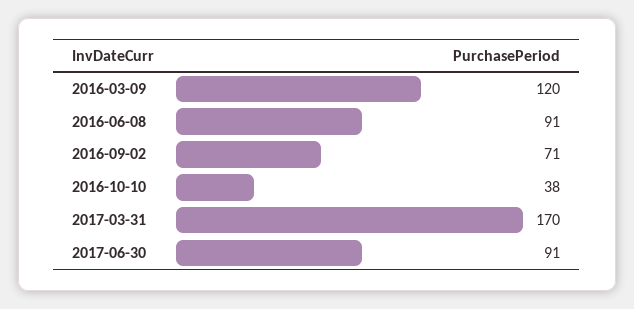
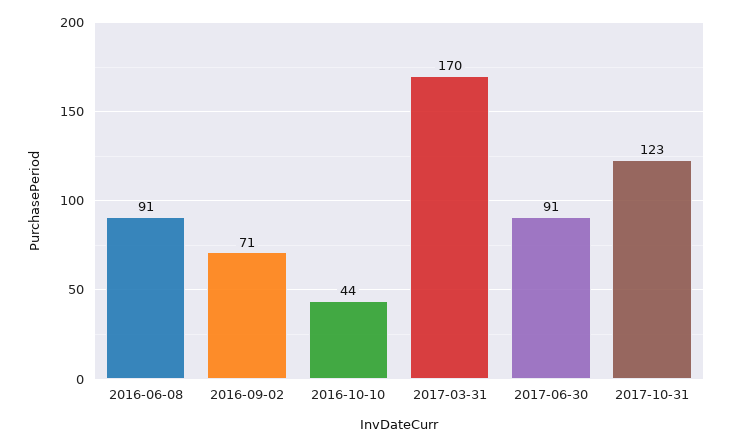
2016-03-09: 120 -> none
2016-10-10: 38 -> 44
2017-10-31: none -> 123

